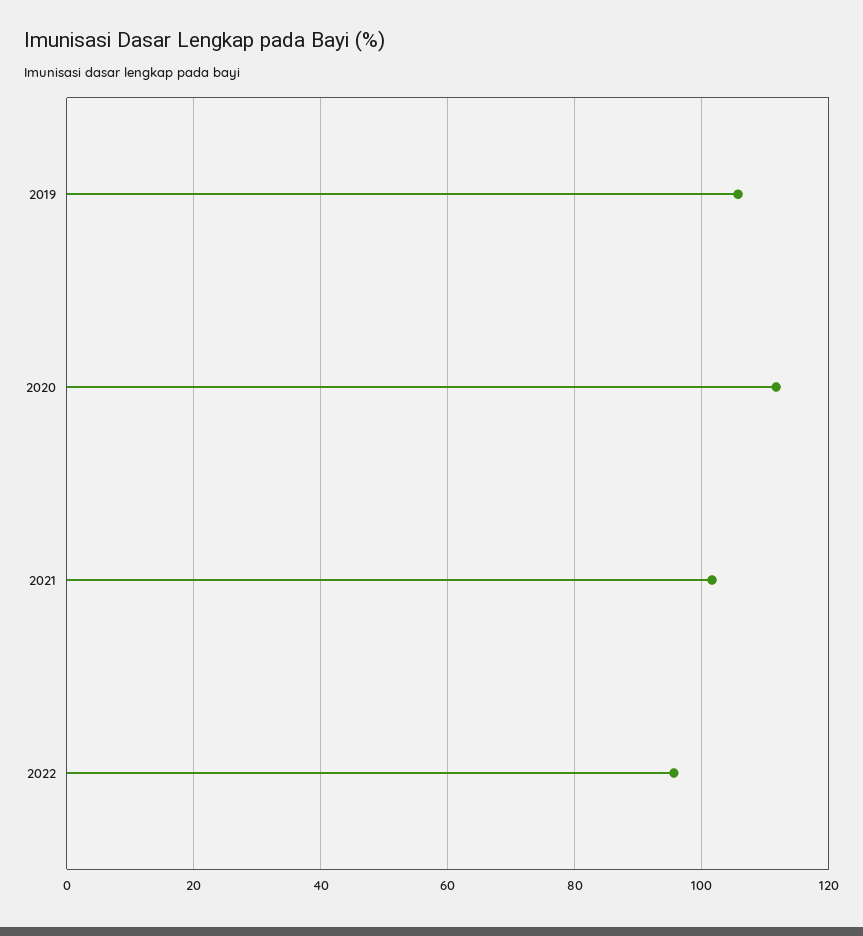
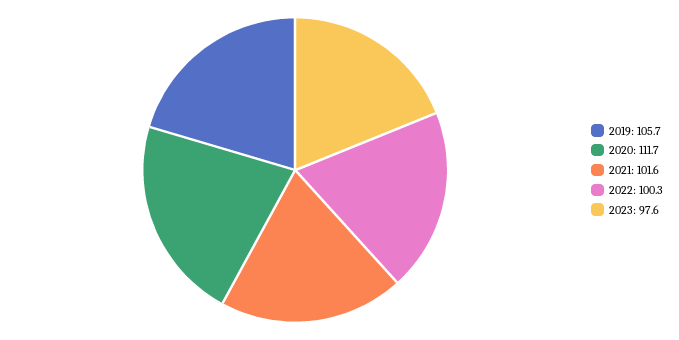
2022: 96 -> 100.3
2023: none -> 97.6

